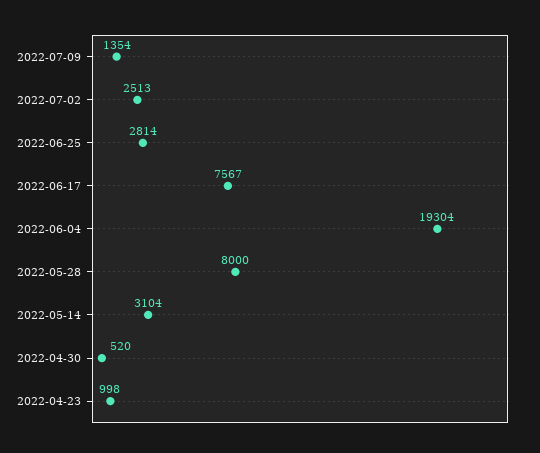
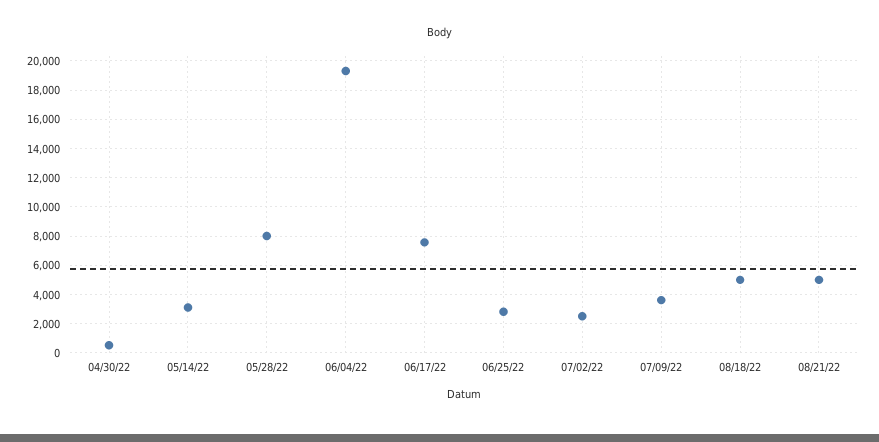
2022-07-09: 1354 -> 3500
2022-04-23: 998 -> none
08/18/22: none -> 5000
08/21/22: none -> 5000

